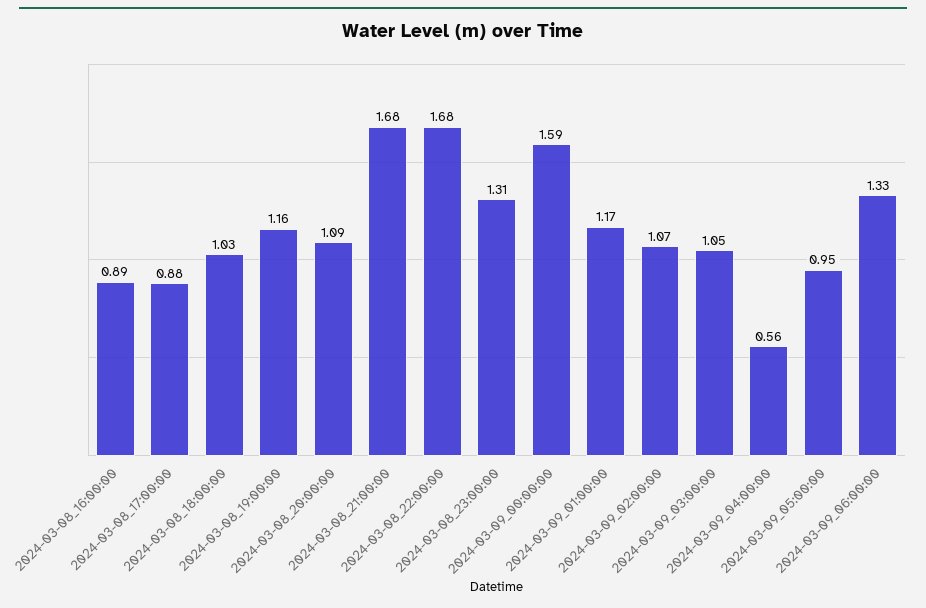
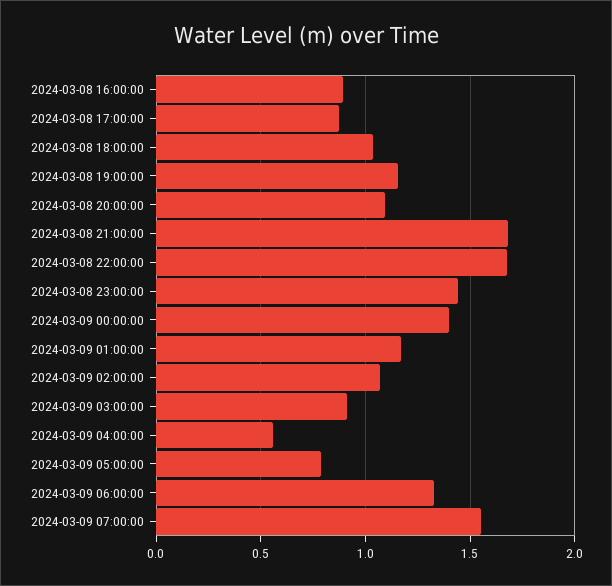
2024-03-08_23:00:00: 1.31 -> 1.45
2024-03-09_00:00:00: 1.59 -> 1.4
2024-03-09_03:00:00: 1.05 -> 0.9
2024-03-09_05:00:00: 0.95 -> 0.8
2024-03-09 07:00:00: none -> 1.55

